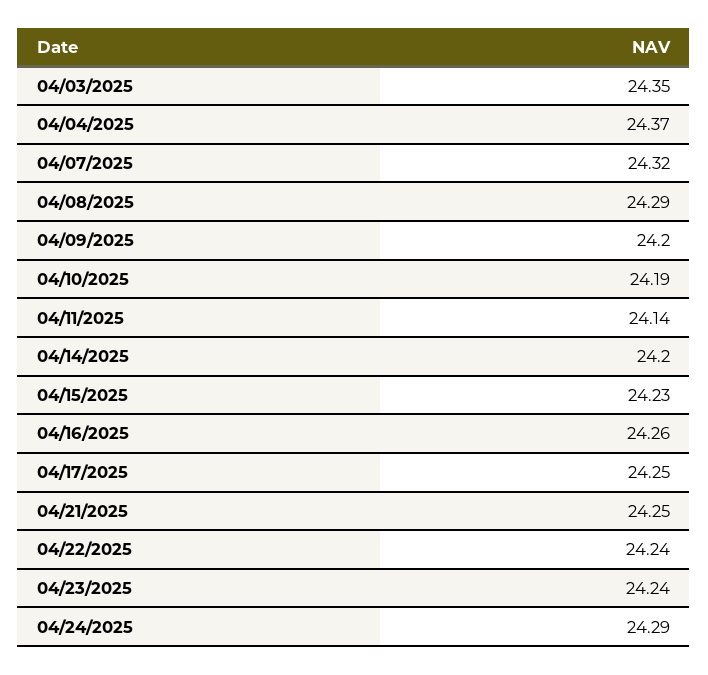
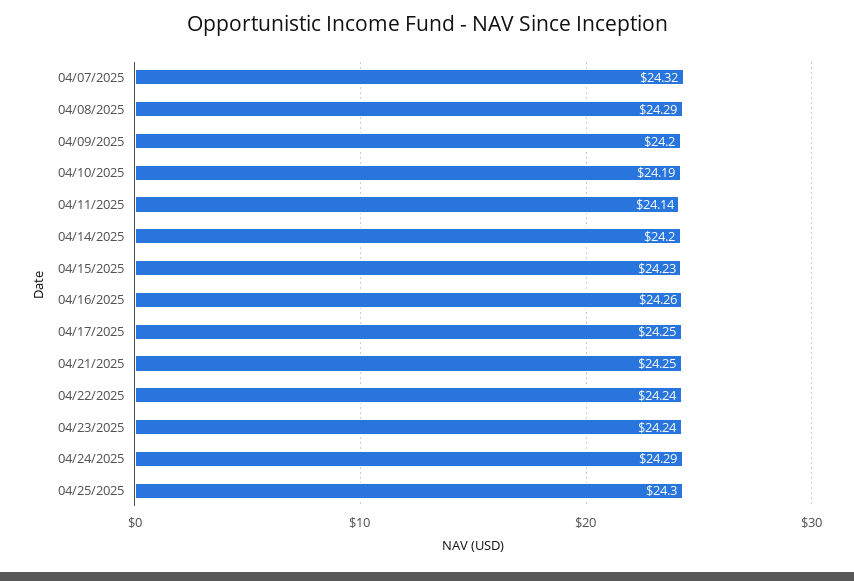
04/03/2025: 24.35 -> none
04/04/2025: 24.37 -> none
04/25/2025: none -> 24.3

